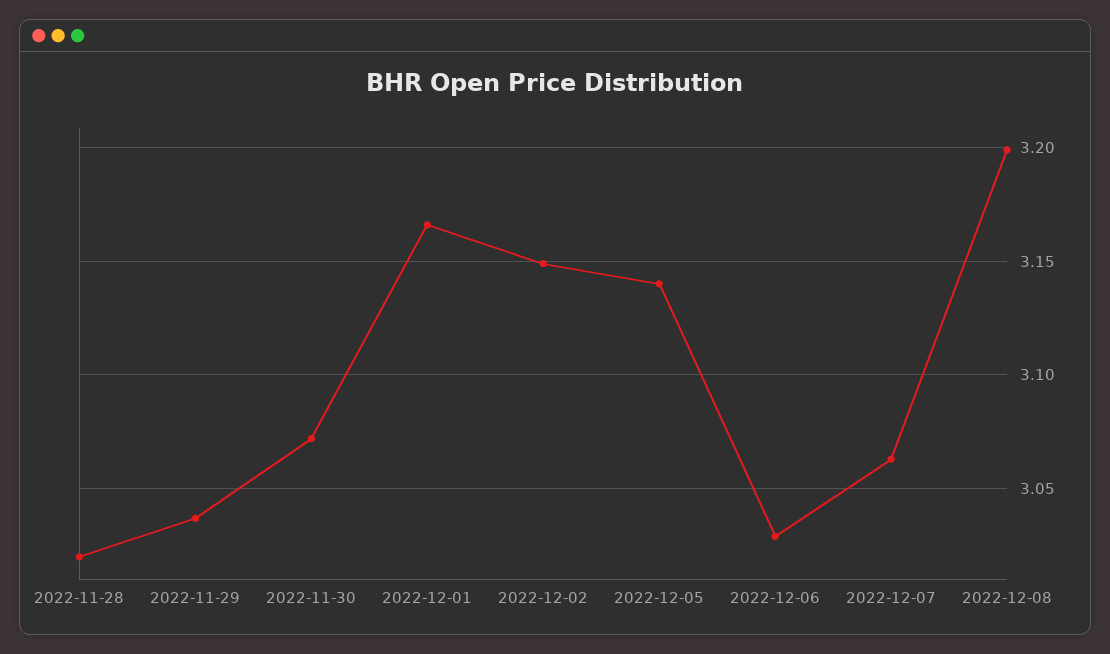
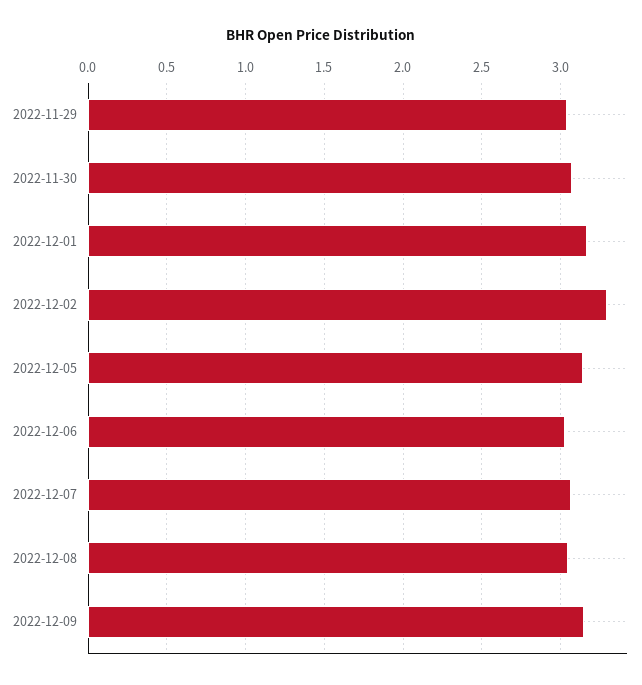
2022-11-28: 3.02 -> none
2022-12-02: 3.15 -> 3.3
2022-12-08: 3.2 -> 3.05
2022-12-09: none -> 3.15

